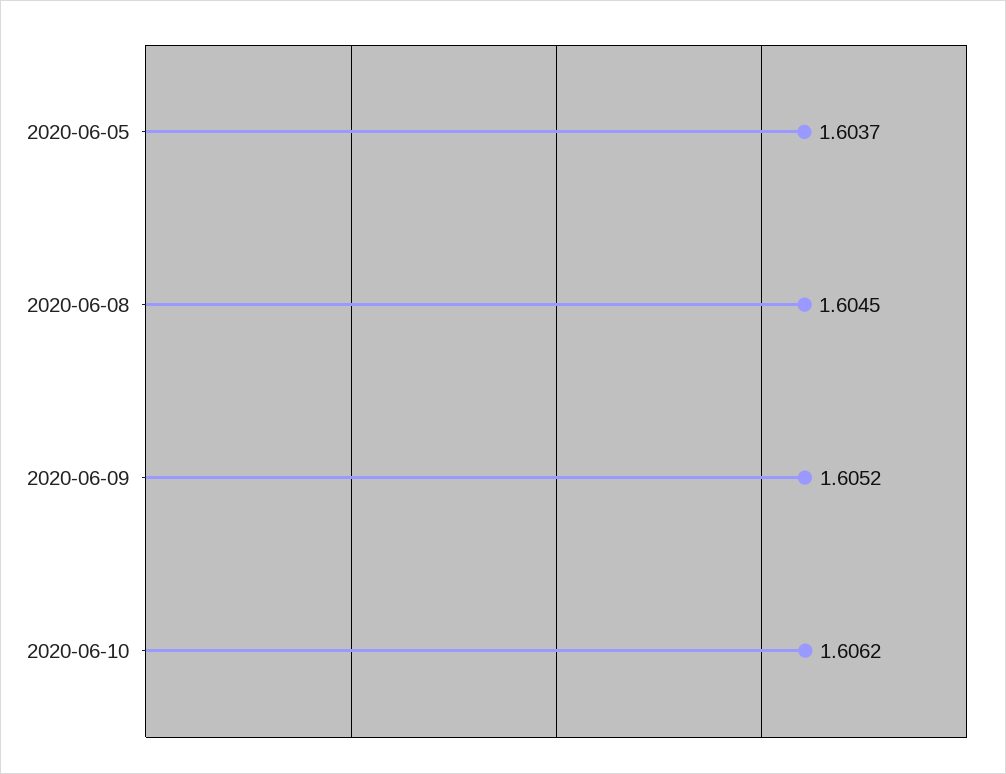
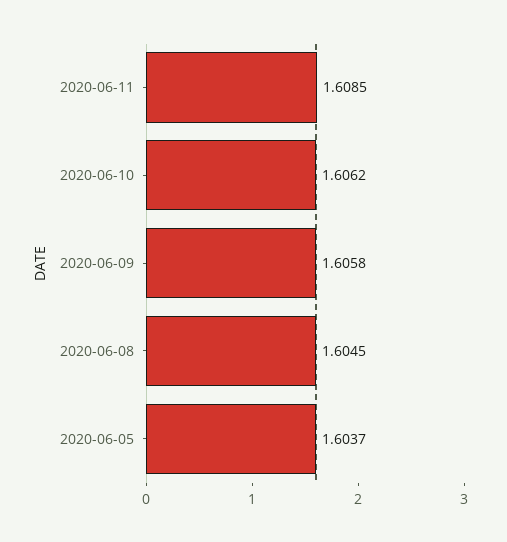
2020-06-09: 1.6052 -> 1.6058
2020-06-11: none -> 1.6085

